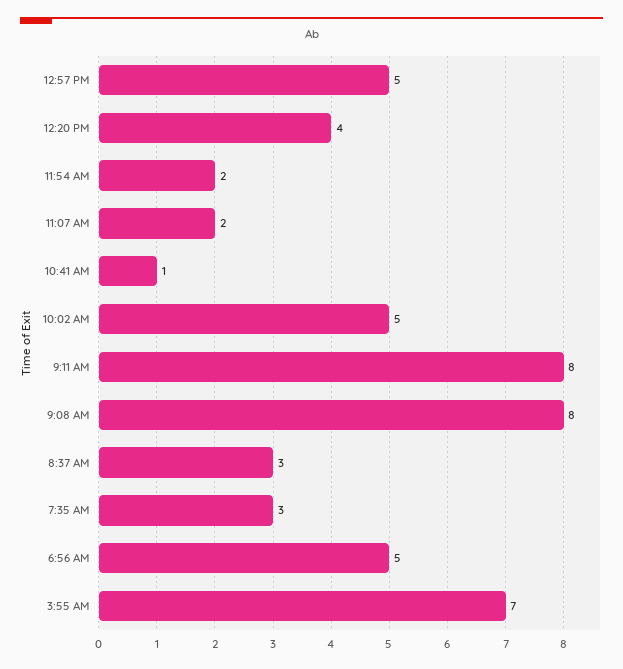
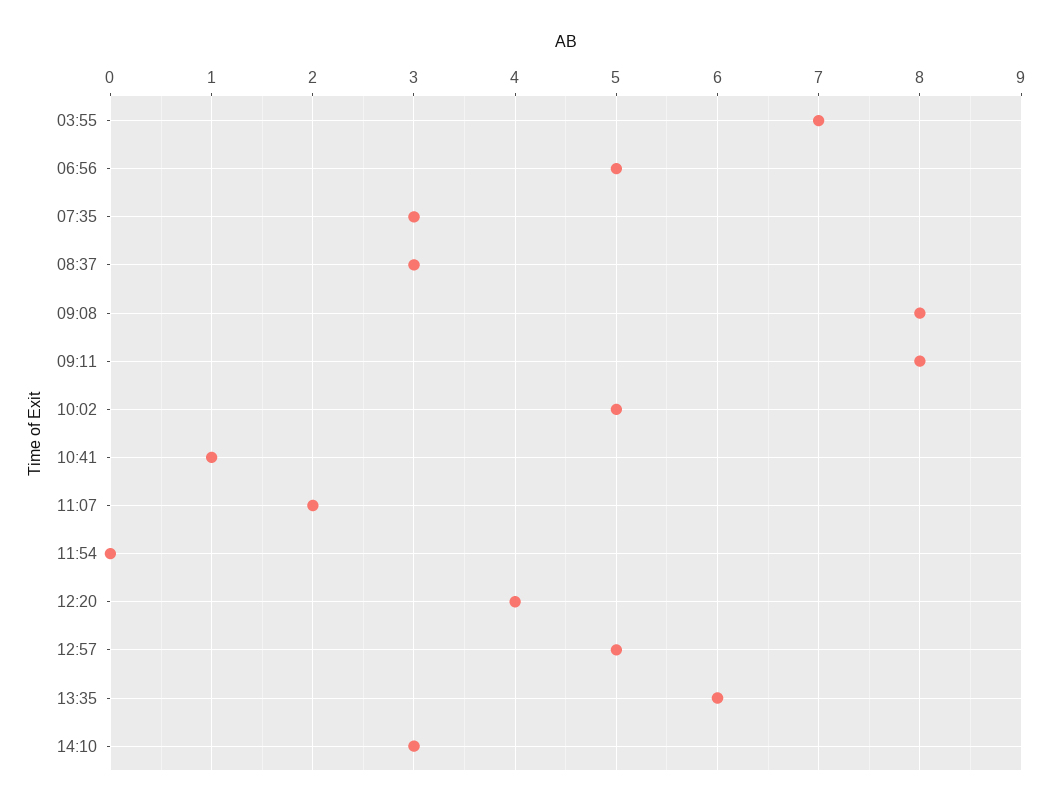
11:54 AM: 2 -> 0
13:35: none -> 6
14:10: none -> 3

